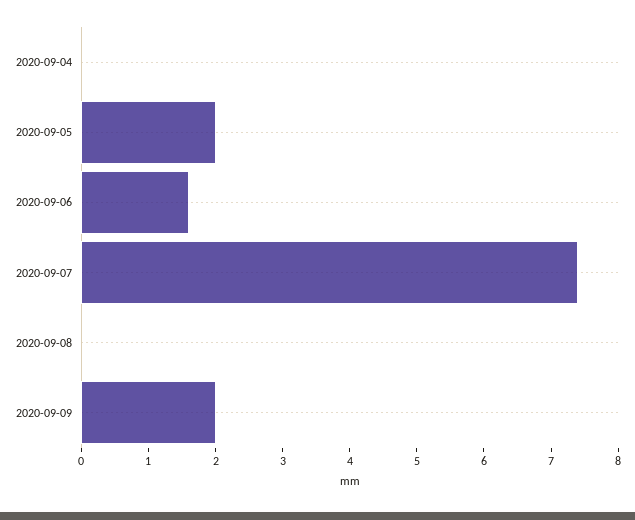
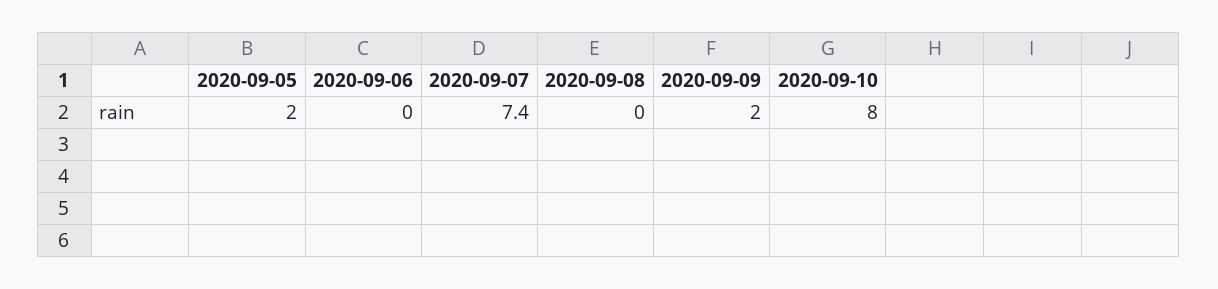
2020-09-04: 0 -> none
2020-09-06: 1.5 -> 0
2020-09-10: none -> 8

